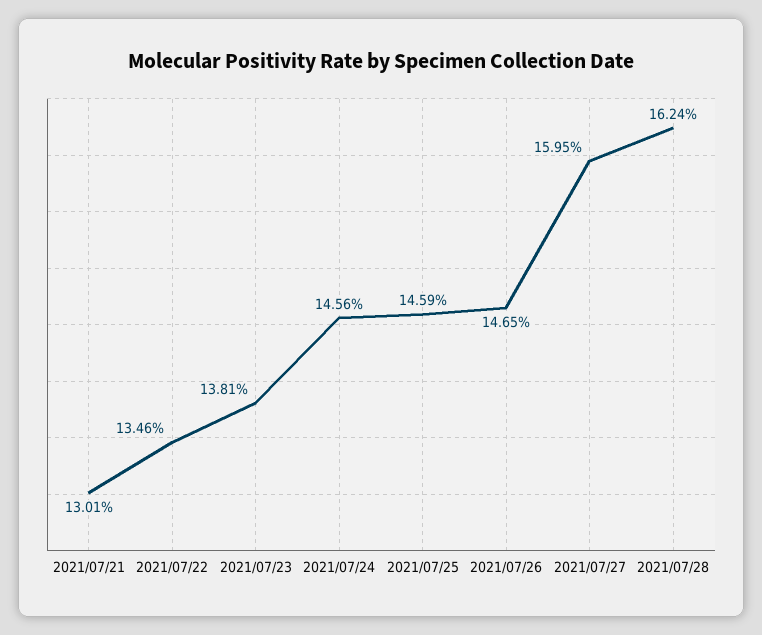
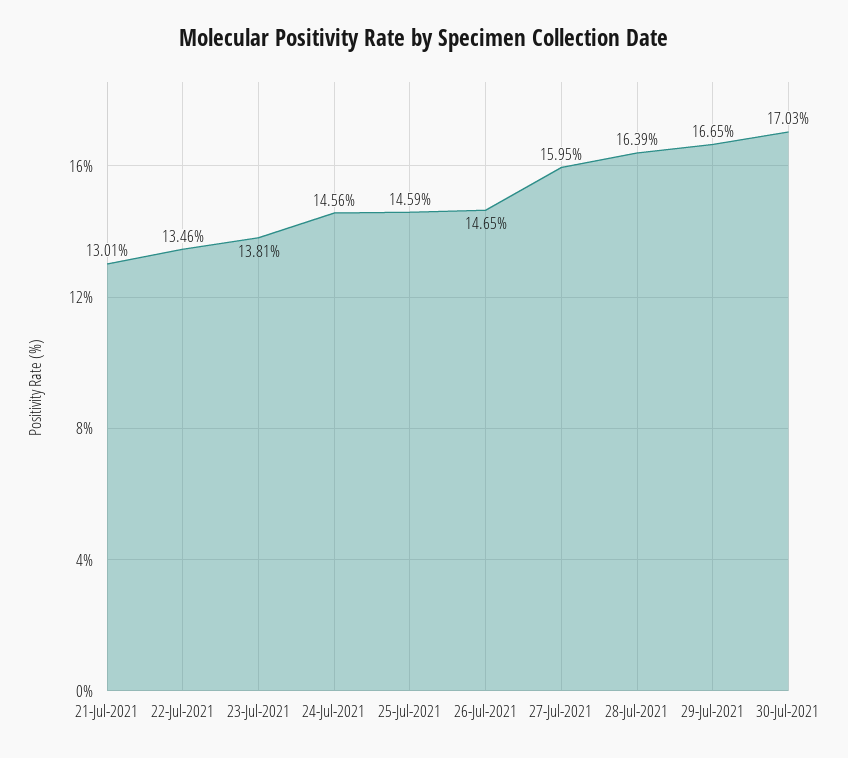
2021/07/28: 16.24 -> 16.39
29-Jul-2021: none -> 16.65
30-Jul-2021: none -> 17.03

